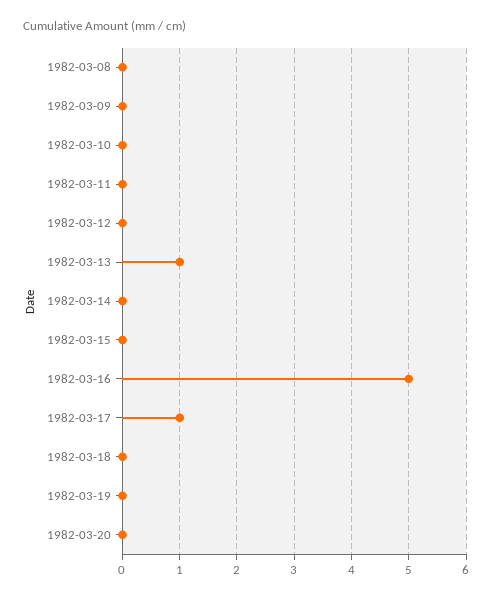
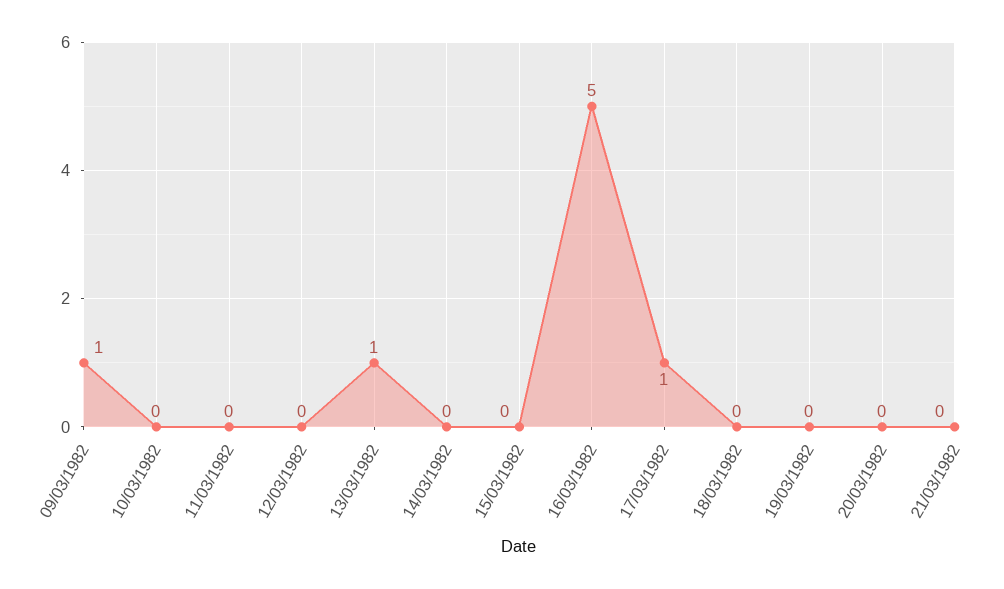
1982-03-08: 0 -> none
1982-03-09: 0 -> 1
21/03/1982: none -> 0

